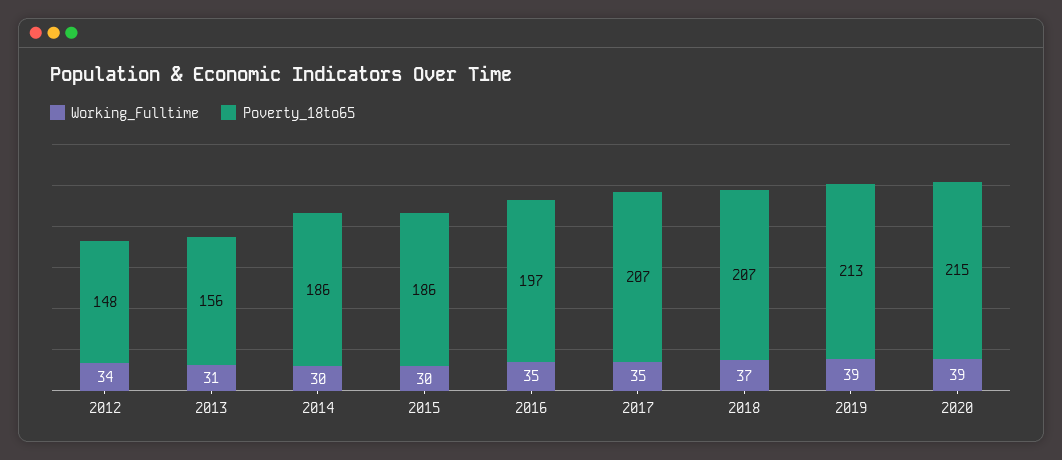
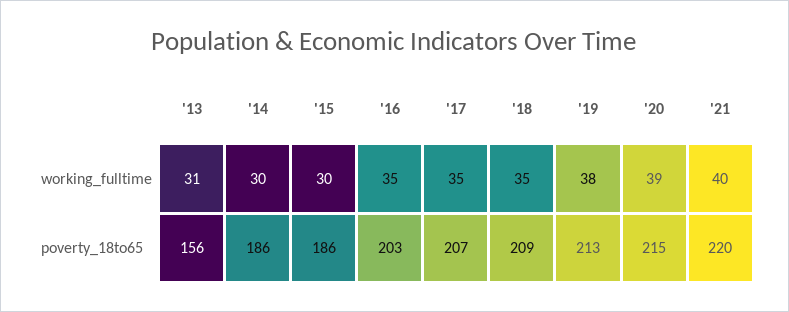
Working_Fulltime, 2012: 34 -> none
Poverty_18to65, 2012: 148 -> none
Poverty_18to65, 2016: 197 -> 203
Working_Fulltime, 2018: 37 -> 35
Poverty_18to65, 2018: 207 -> 209
Working_Fulltime, 2019: 39 -> 38
Working_Fulltime, '21: none -> 40
Poverty_18to65, '21: none -> 220

